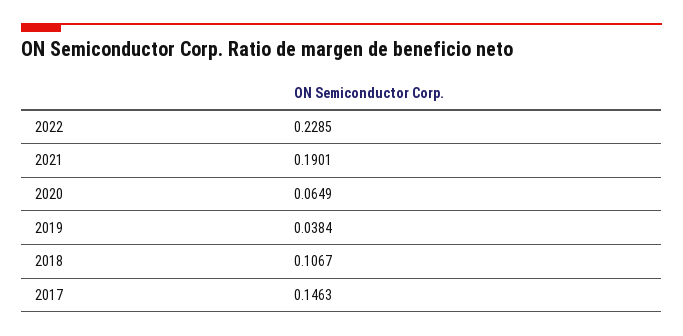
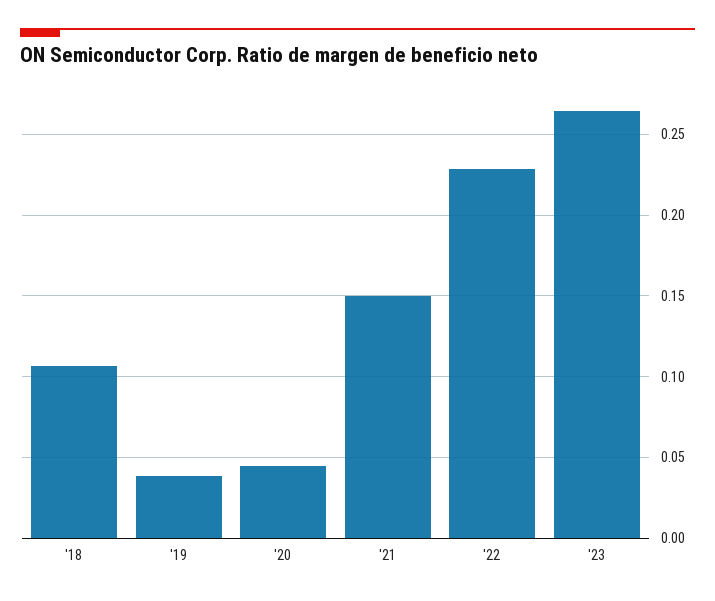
2021: 0.1901 -> 0.15
2020: 0.0649 -> 0.045
2017: 0.1463 -> none
'23: none -> 0.265

